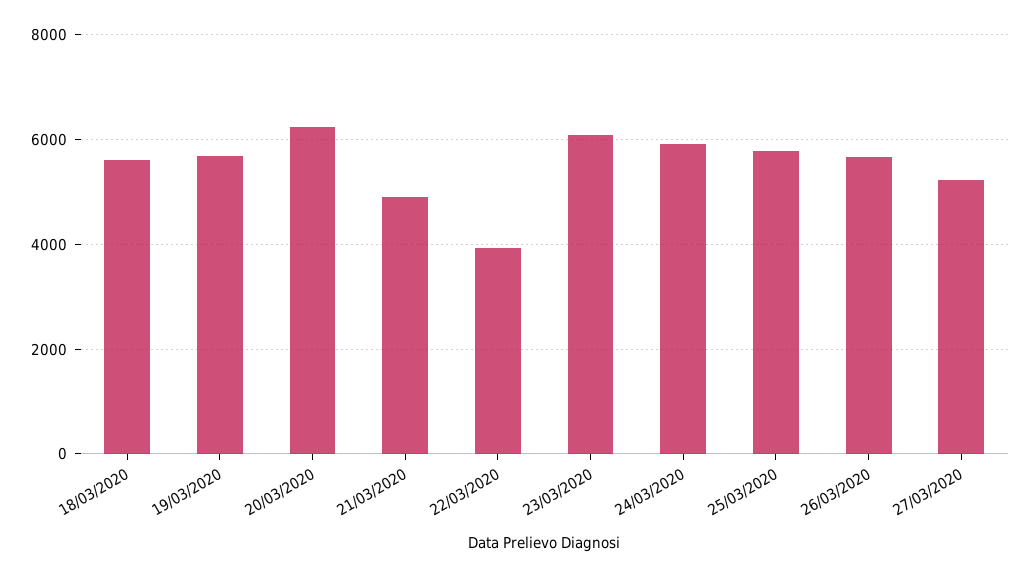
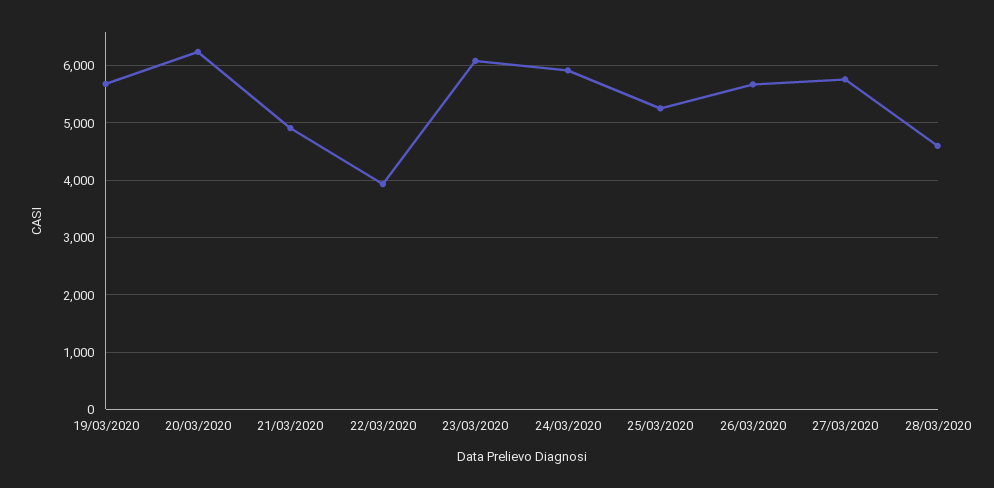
18/03/2020: 5600 -> none
25/03/2020: 5800 -> 5200
27/03/2020: 5200 -> 5800
28/03/2020: none -> 4600

